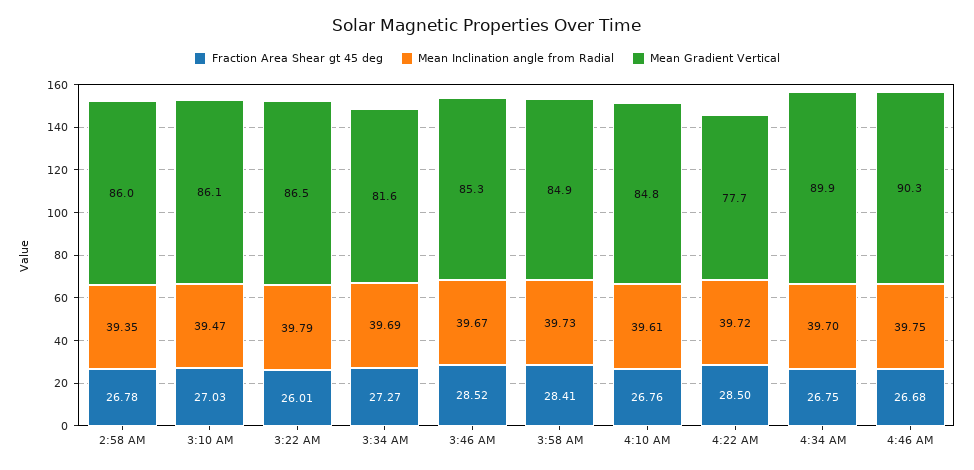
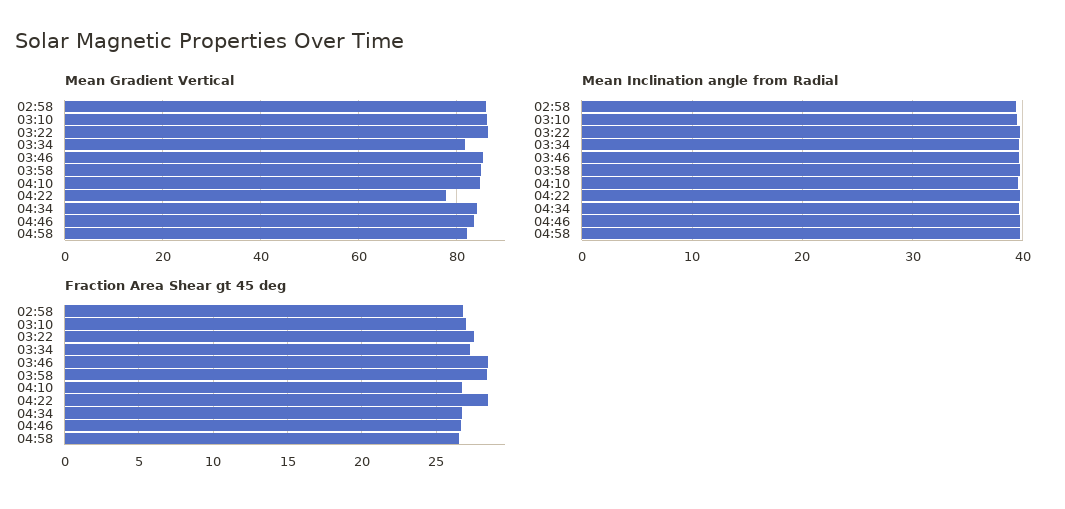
Fraction Area Shear gt 45 deg, 3:22 AM: 26.01 -> 27.5
Mean Gradient Vertical, 4:34 AM: 89.9 -> 84
Mean Gradient Vertical, 4:46 AM: 90.3 -> 84
Mean Gradient Vertical, 04:58: none -> 82
Mean Inclination angle from Radial, 04:58: none -> 40
Fraction Area Shear gt 45 deg, 04:58: none -> 26.5

